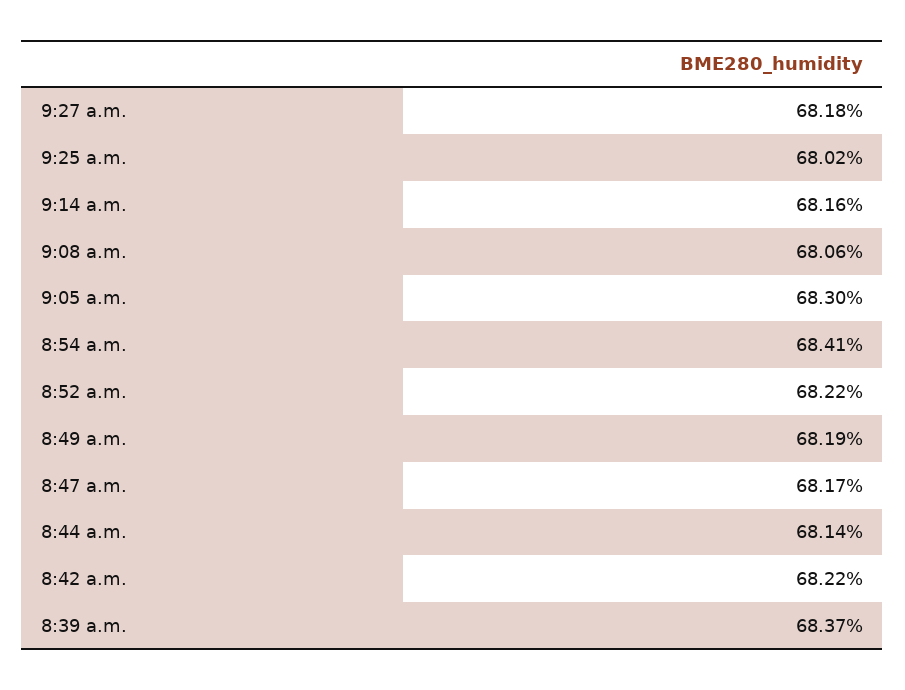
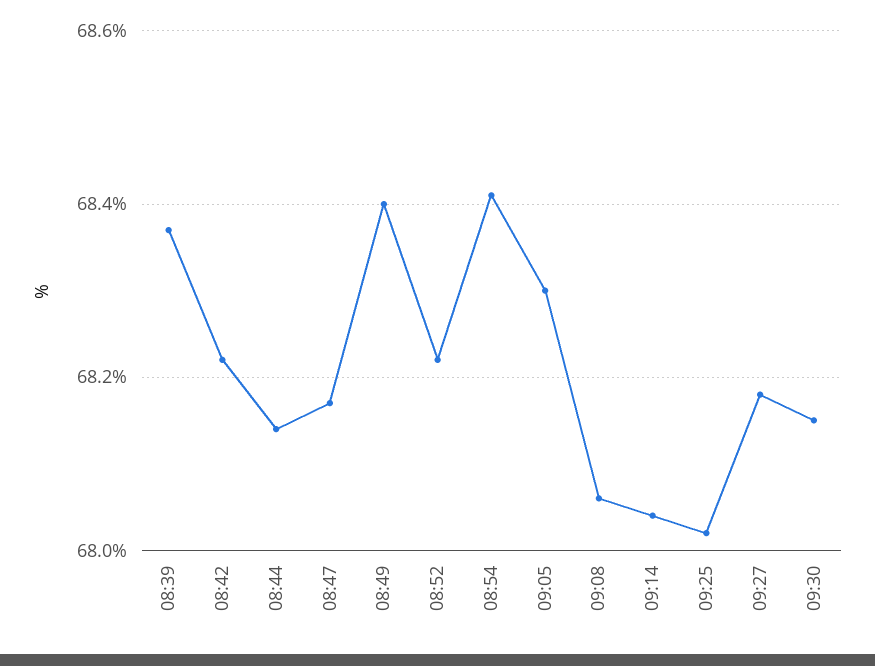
9:14 a.m.: 68.16 -> 68.05
8:49 a.m.: 68.19 -> 68.4
09:30: none -> 68.15

